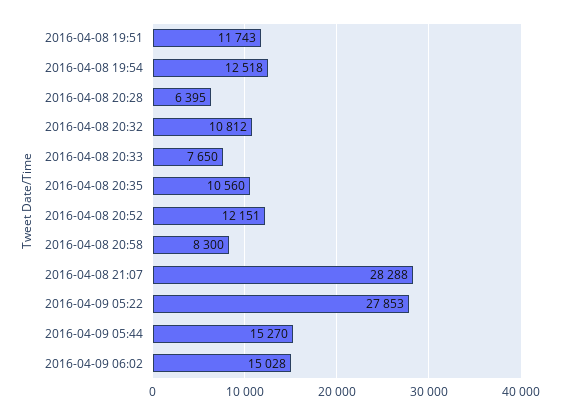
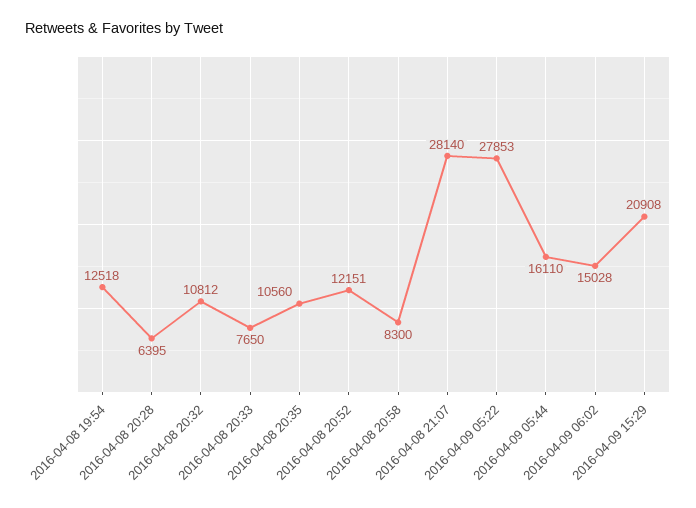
2016-04-08 19:51: 11743 -> none
2016-04-08 21:07: 28288 -> 28140
2016-04-09 05:44: 15270 -> 16110
2016-04-09 15:29: none -> 20908

